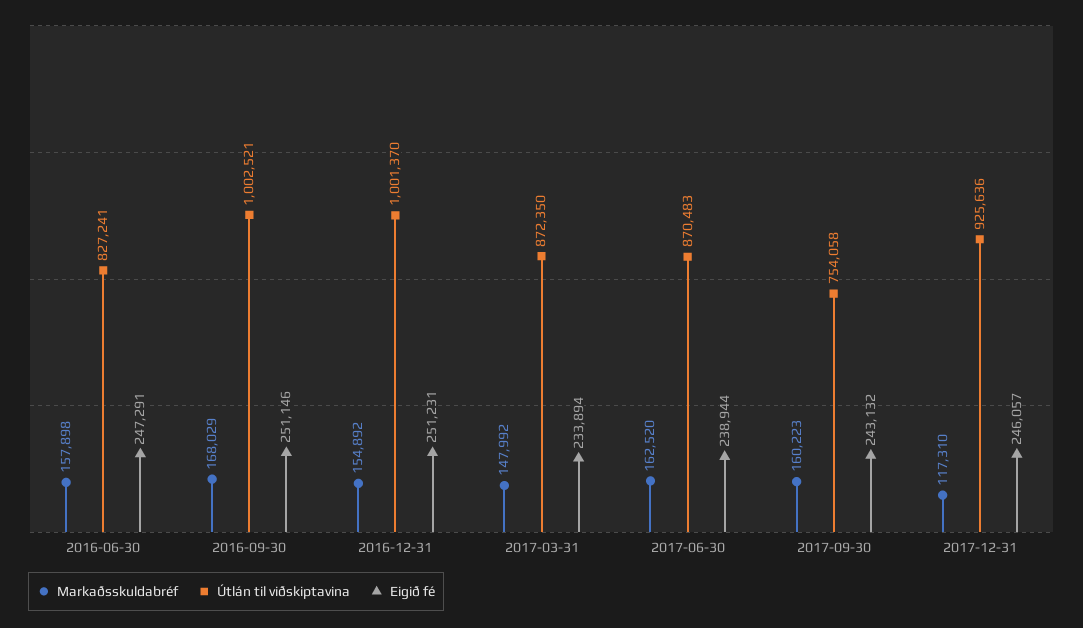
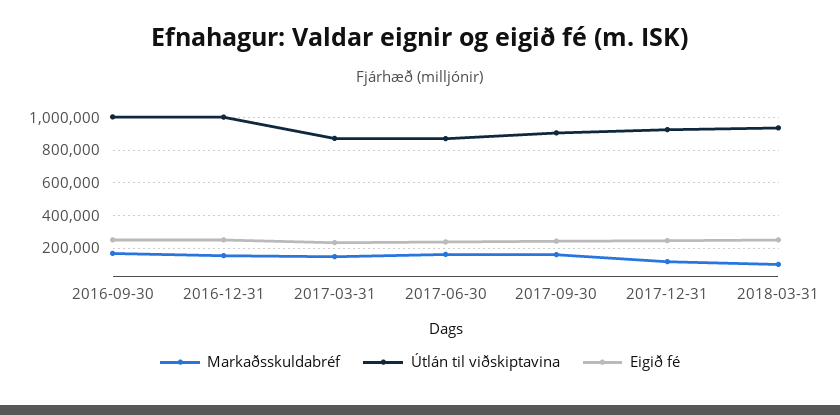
Markaðsskuldabréf, 2016-06-30: 157898 -> none
Útlán til viðskiptavina, 2016-06-30: 827241 -> none
Eigið fé, 2016-06-30: 247291 -> none
Útlán til viðskiptavina, 2017-09-30: 754058 -> 900000
Markaðsskuldabréf, 2018-03-31: none -> 100000
Útlán til viðskiptavina, 2018-03-31: none -> 950000
Eigið fé, 2018-03-31: none -> 250000

